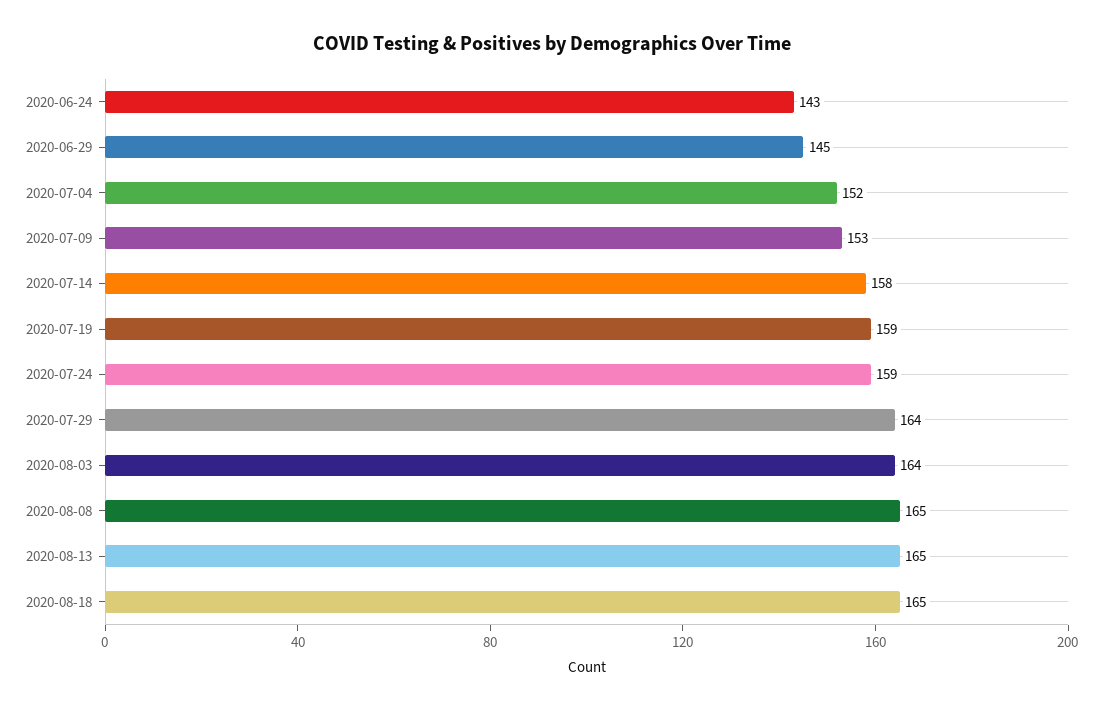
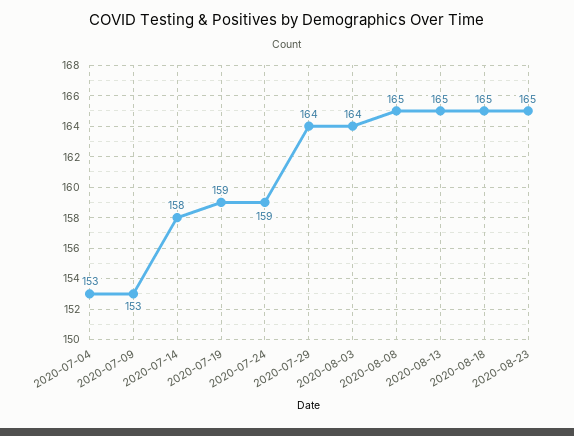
2020-06-24: 143 -> none
2020-06-29: 145 -> none
2020-07-04: 152 -> 153
2020-08-23: none -> 165

